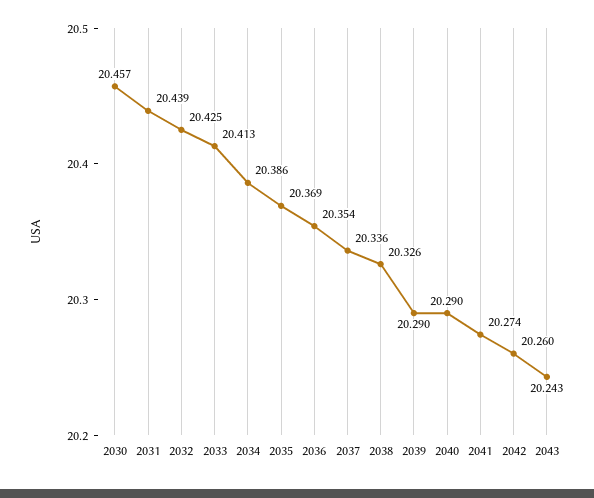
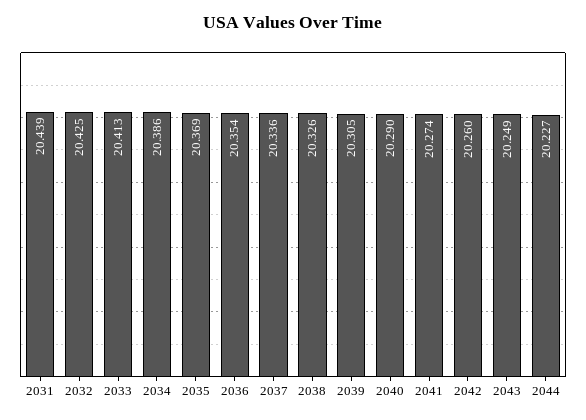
2030: 20.457 -> none
2039: 20.29 -> 20.305
2043: 20.243 -> 20.249
2044: none -> 20.227

